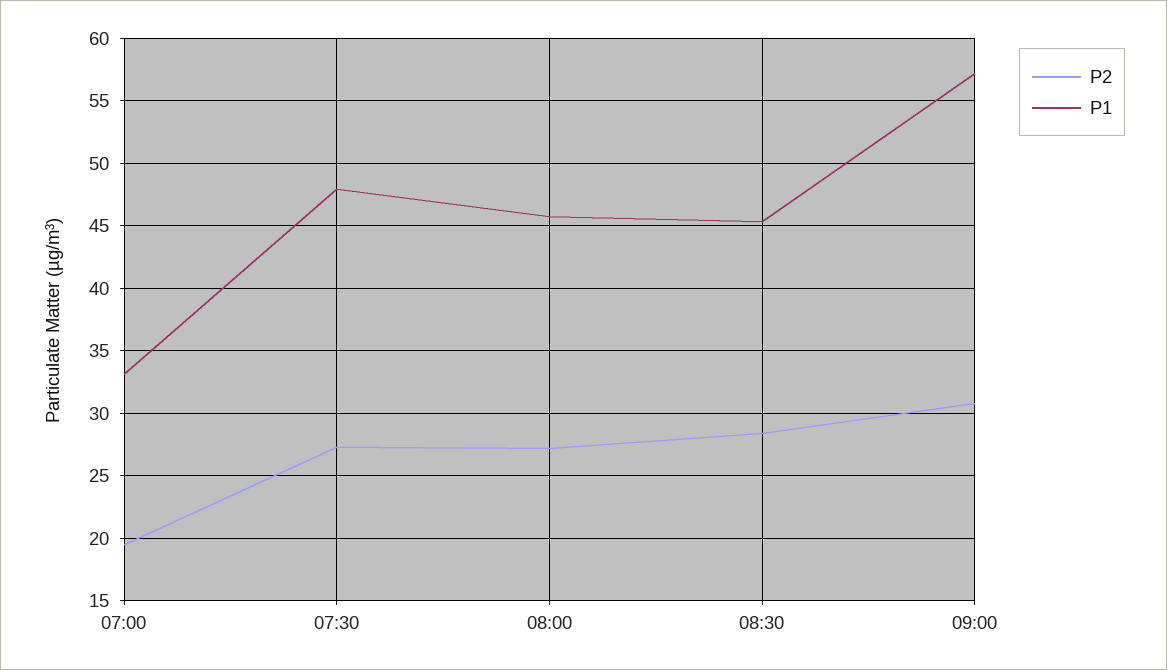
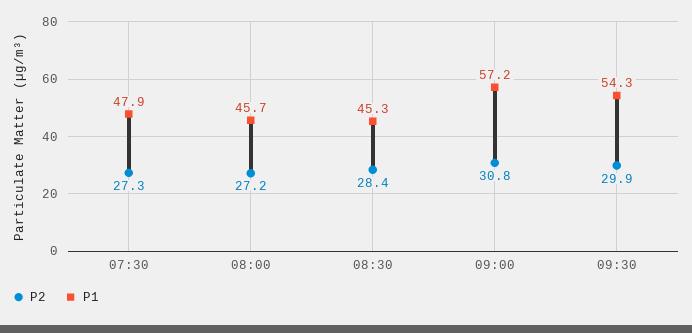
P2, 07:00: 19.5 -> none
P1, 07:00: 33 -> none
P2, 09:30: none -> 29.9
P1, 09:30: none -> 54.3

